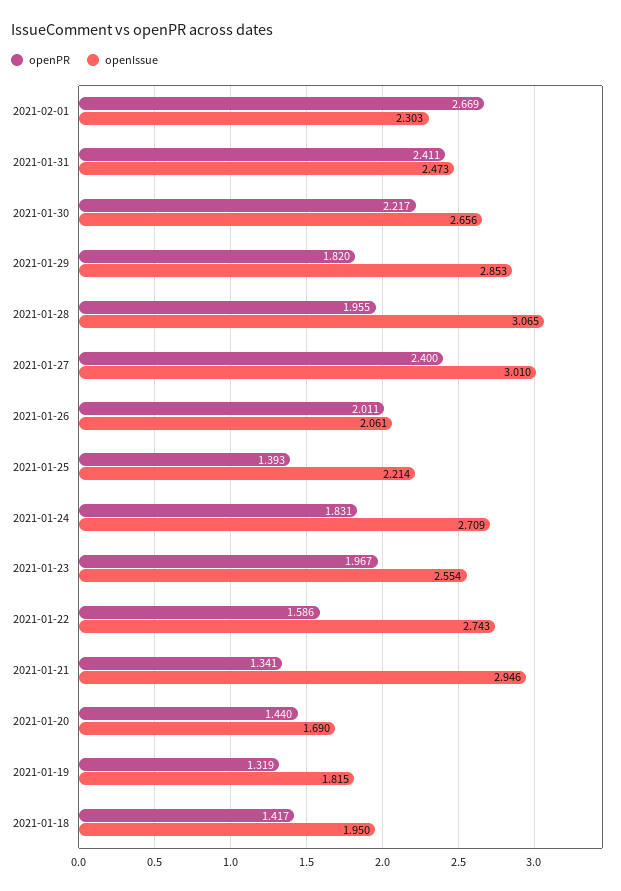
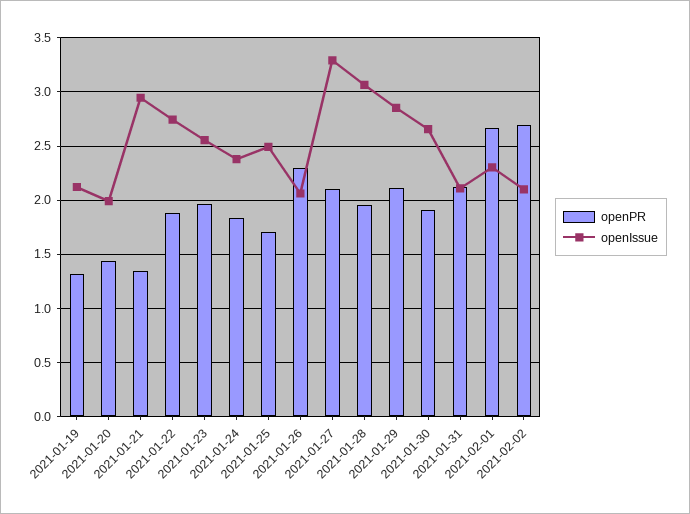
openPR, 2021-01-31: 2.411 -> 2.1
openIssue, 2021-01-31: 2.473 -> 2.1
openPR, 2021-01-30: 2.217 -> 1.9
openPR, 2021-01-29: 1.82 -> 2.1
openPR, 2021-01-27: 2.4 -> 2.1
openIssue, 2021-01-27: 3.01 -> 3.3
openPR, 2021-01-26: 2.011 -> 2.3
openPR, 2021-01-25: 1.393 -> 1.7
openIssue, 2021-01-25: 2.214 -> 2.5
openIssue, 2021-01-24: 2.709 -> 2.4
openPR, 2021-01-22: 1.586 -> 1.9
openIssue, 2021-01-20: 1.69 -> 2
openIssue, 2021-01-19: 1.815 -> 2.1
openPR, 2021-01-18: 1.417 -> none
openIssue, 2021-01-18: 1.95 -> none
openPR, 2021-02-02: none -> 2.7
openIssue, 2021-02-02: none -> 2.1

